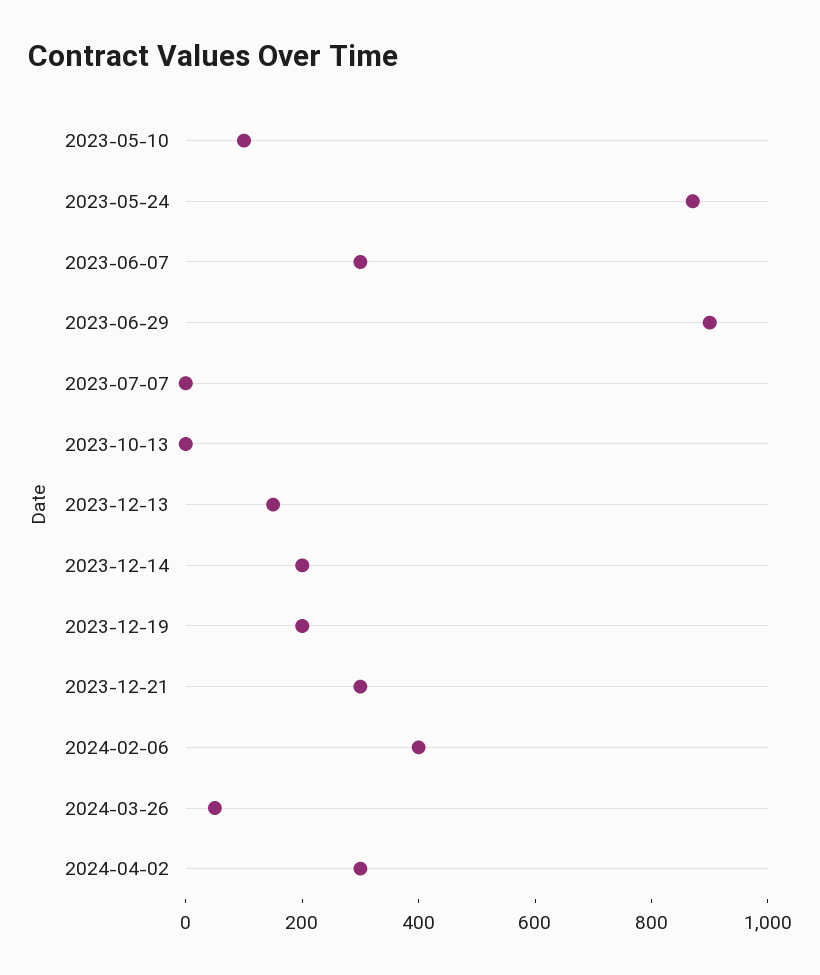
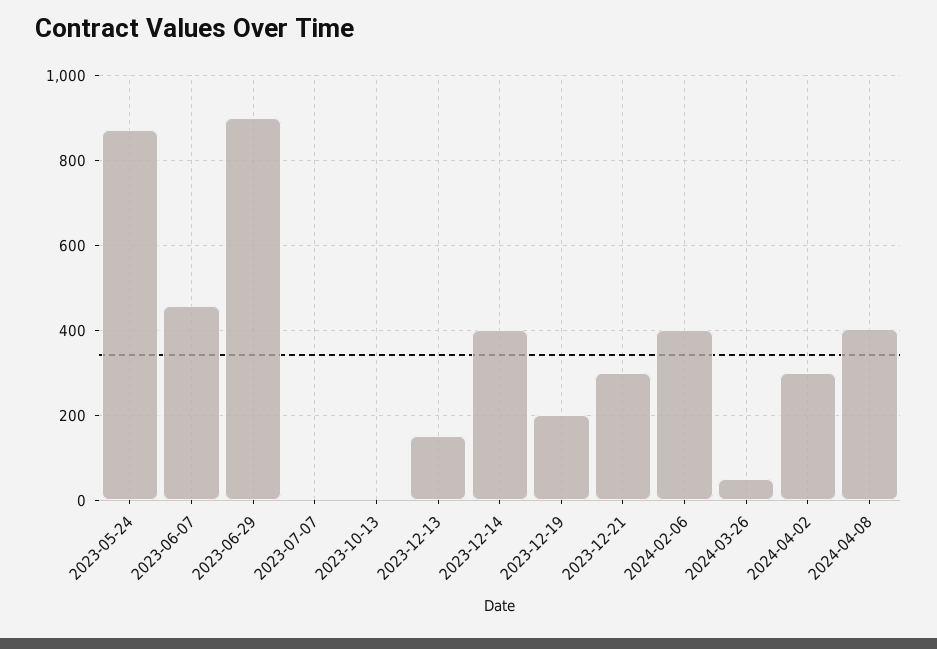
2023-05-10: 100 -> none
2023-06-07: 300 -> 460
2023-12-14: 200 -> 400
2024-04-08: none -> 400

